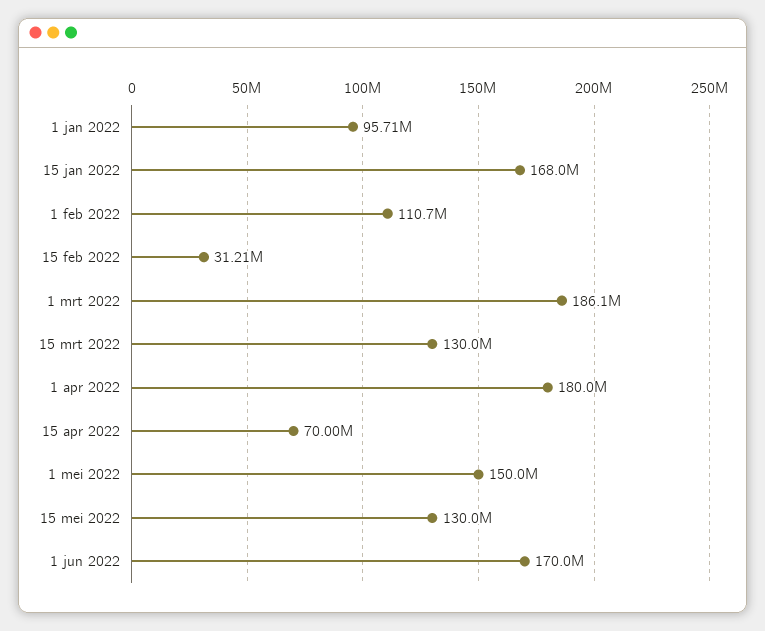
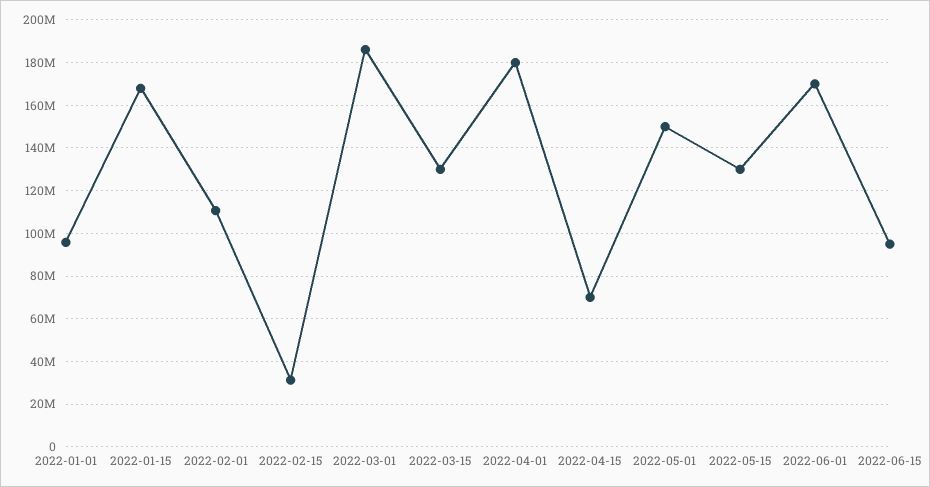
2022-06-15: none -> 95000000

